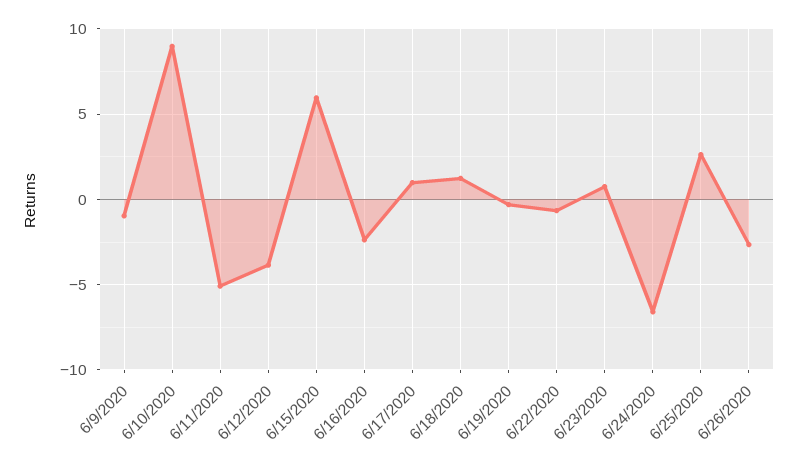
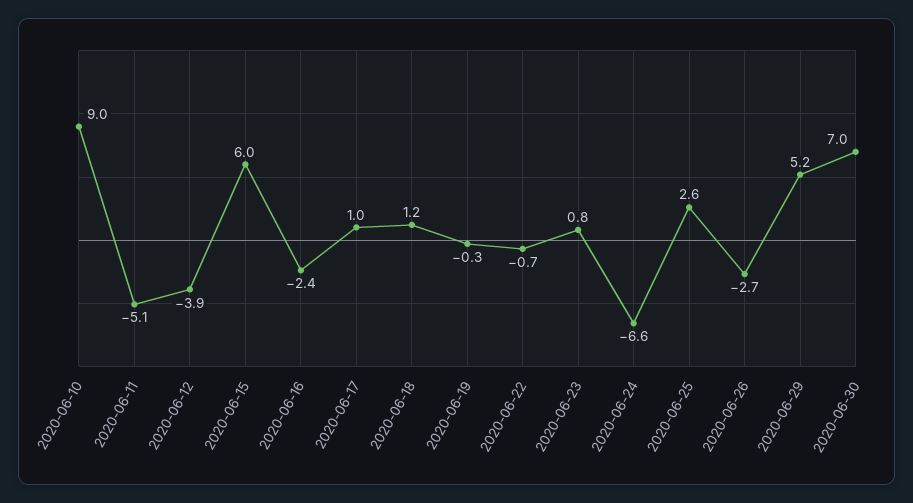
6/9/2020: -1 -> none
2020-06-29: none -> 5.2
2020-06-30: none -> 7

